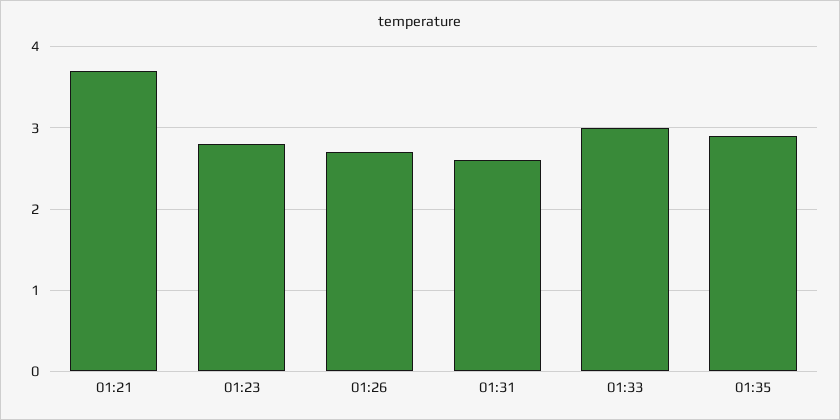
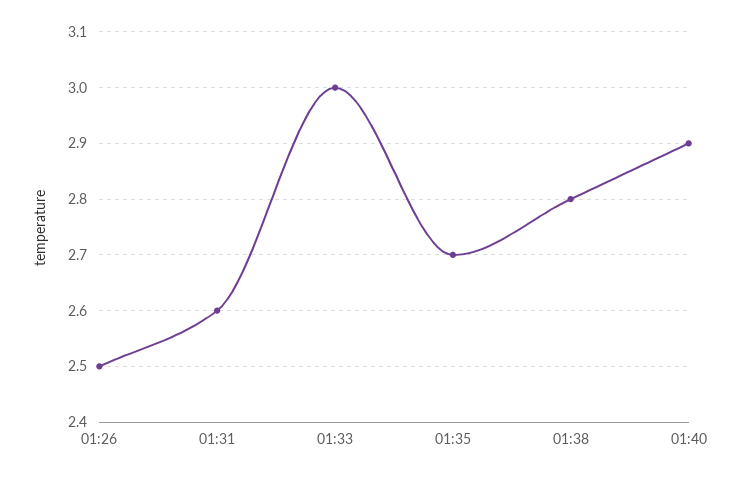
01:21: 3.7 -> none
01:23: 2.8 -> none
01:26: 2.7 -> 2.5
01:35: 2.9 -> 2.7
01:38: none -> 2.8
01:40: none -> 2.9

